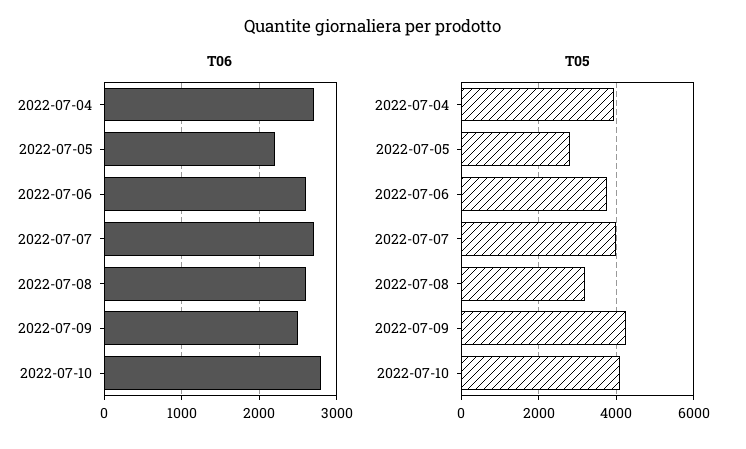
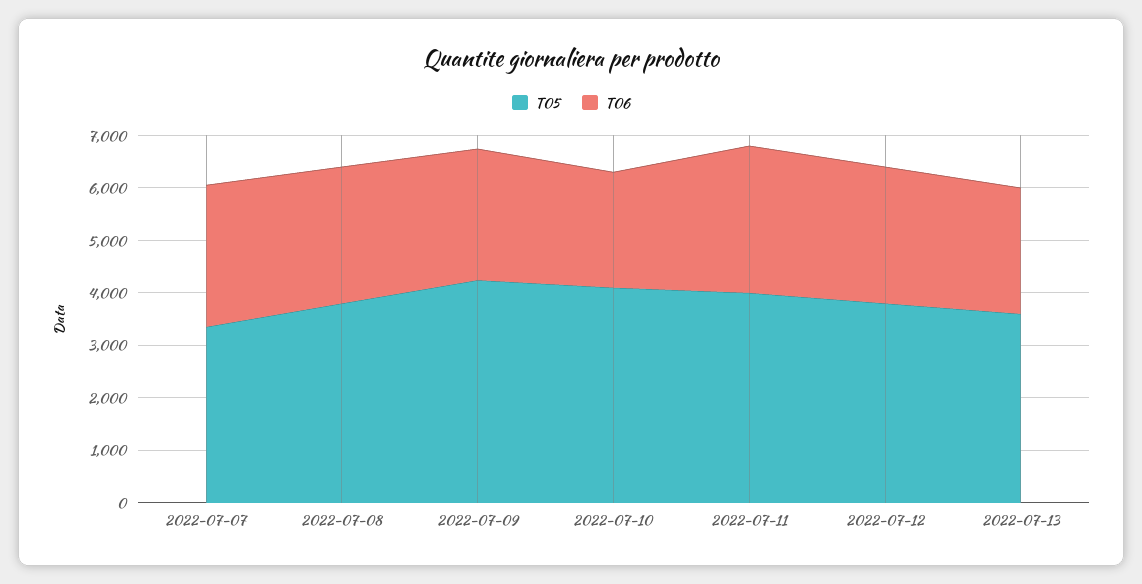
T06, 2022-07-04: 2700 -> none
T06, 2022-07-05: 2200 -> none
T06, 2022-07-06: 2600 -> none
T06, 2022-07-10: 2800 -> 2200
T05, 2022-07-04: 4000 -> none
T05, 2022-07-05: 2800 -> none
T05, 2022-07-06: 3800 -> none
T05, 2022-07-07: 4000 -> 3400
T05, 2022-07-08: 3200 -> 3800
T05, 2022-07-11: none -> 4000
T06, 2022-07-11: none -> 2800
T05, 2022-07-12: none -> 3800
T06, 2022-07-12: none -> 2600
T05, 2022-07-13: none -> 3600
T06, 2022-07-13: none -> 2400

